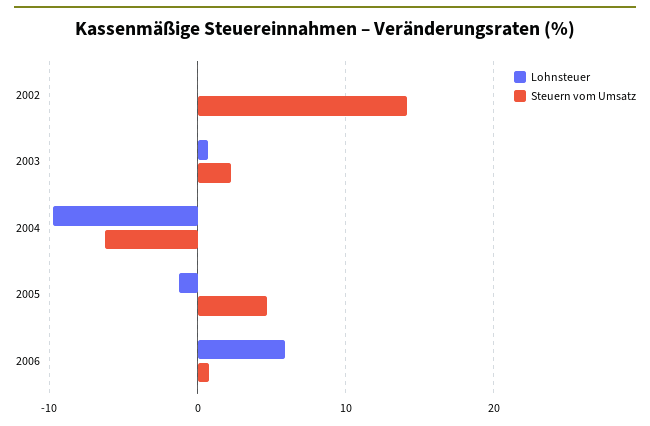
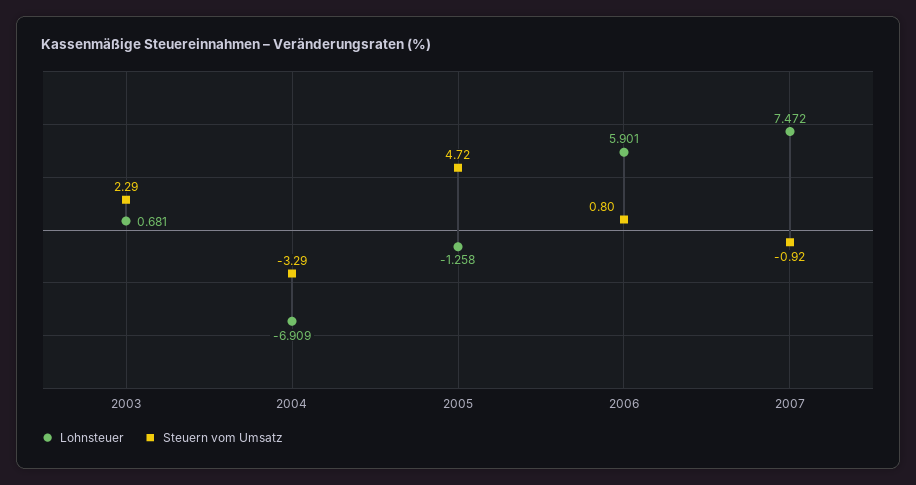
Lohnsteuer, 2002: 0 -> none
Steuern vom Umsatz, 2002: 14 -> none
Lohnsteuer, 2004: -10 -> -6.909
Steuern vom Umsatz, 2004: -6 -> -3.29
Lohnsteuer, 2007: none -> 7.472
Steuern vom Umsatz, 2007: none -> -0.92

